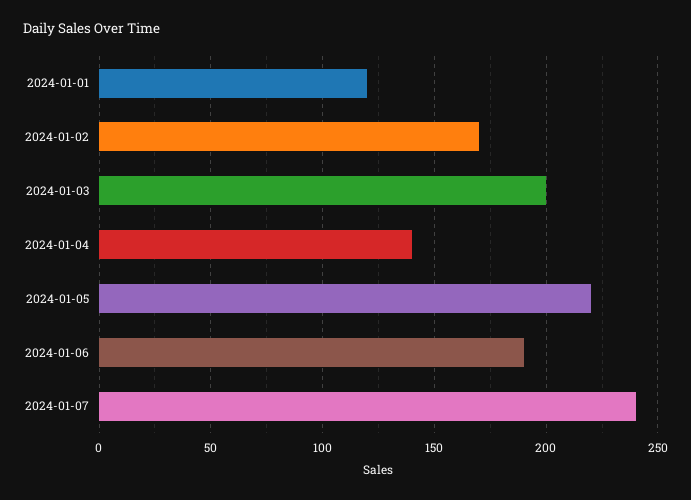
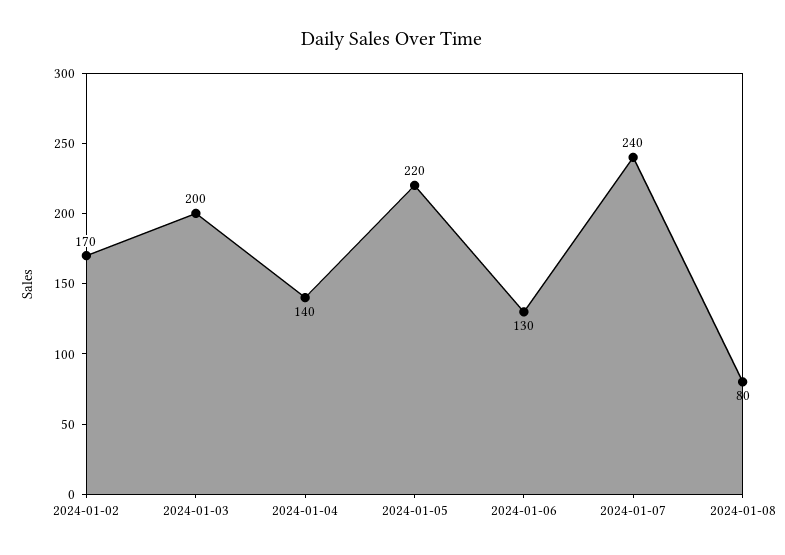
2024-01-01: 120 -> none
2024-01-06: 190 -> 130
2024-01-08: none -> 80

